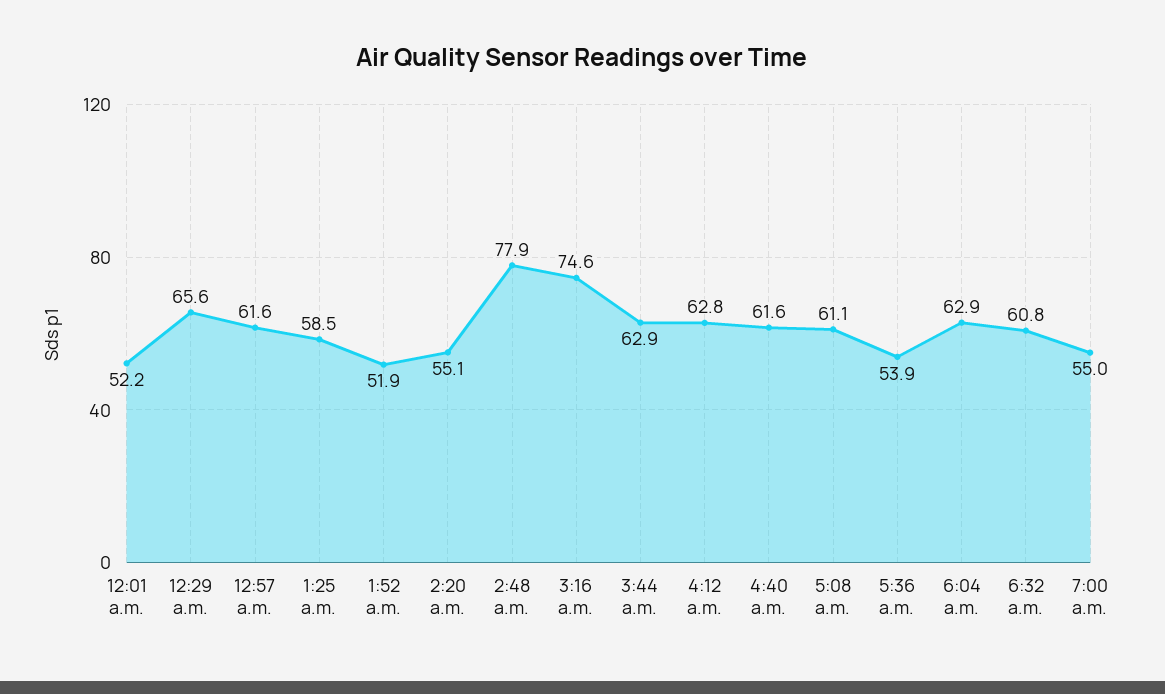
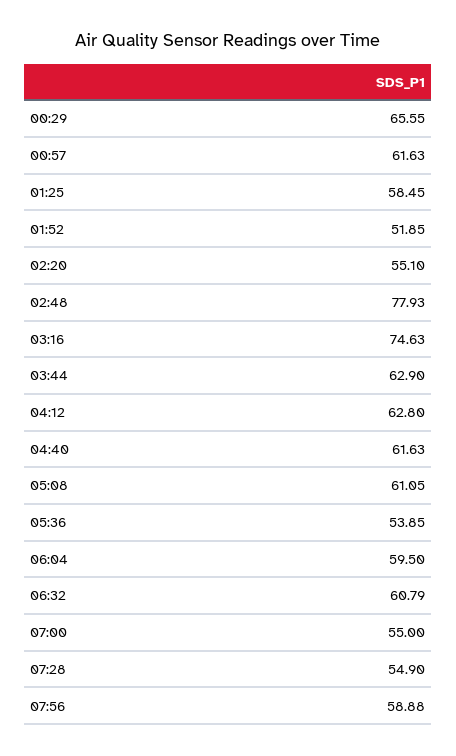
12:01 a.m.: 52.2 -> none
6:04 a.m.: 62.9 -> 59.5
07:28: none -> 54.9
07:56: none -> 58.88

